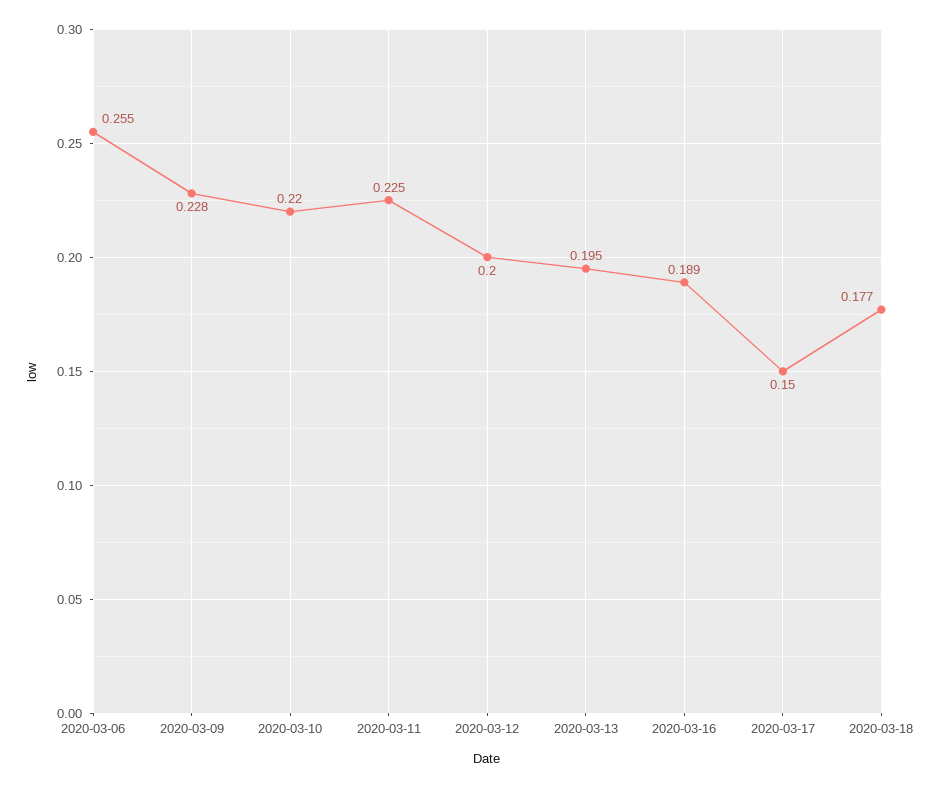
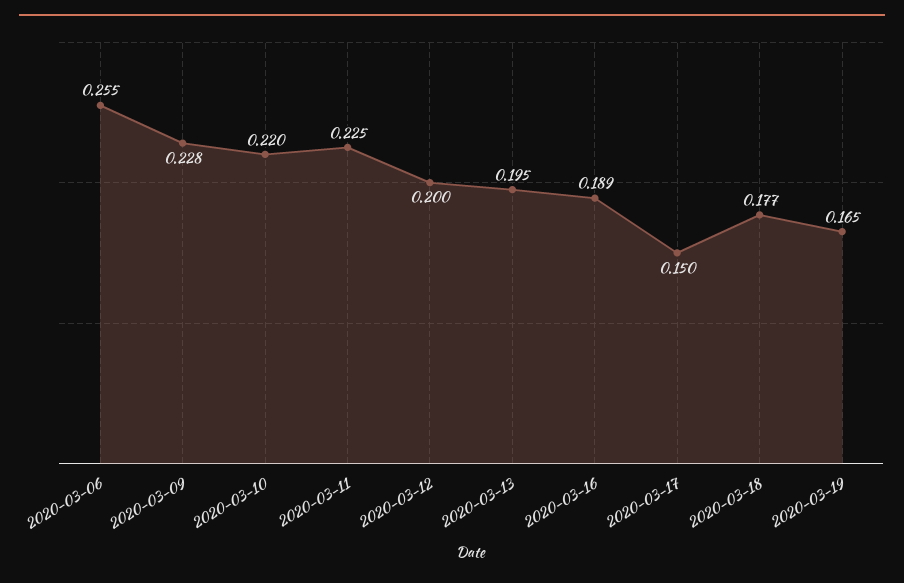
2020-03-19: none -> 0.165

